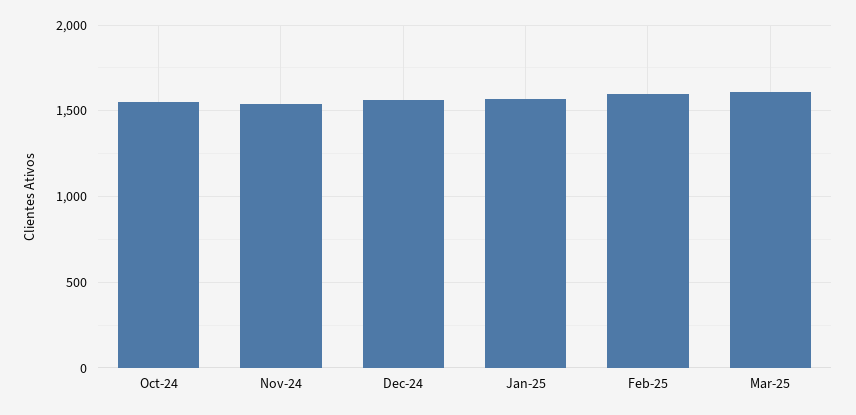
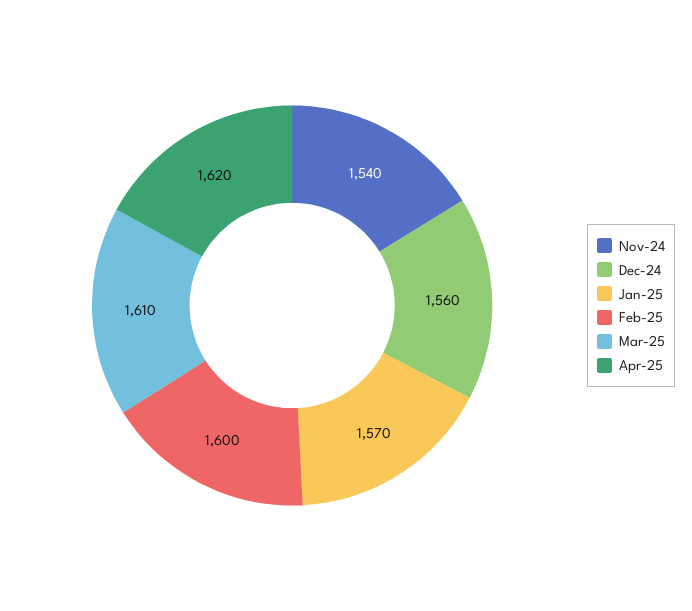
Oct-24: 1550 -> none
Apr-25: none -> 1620

